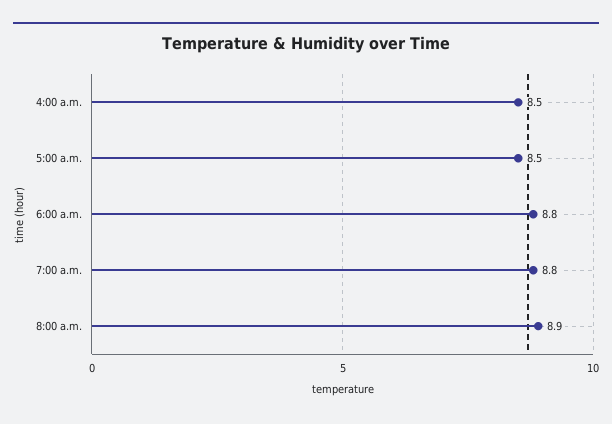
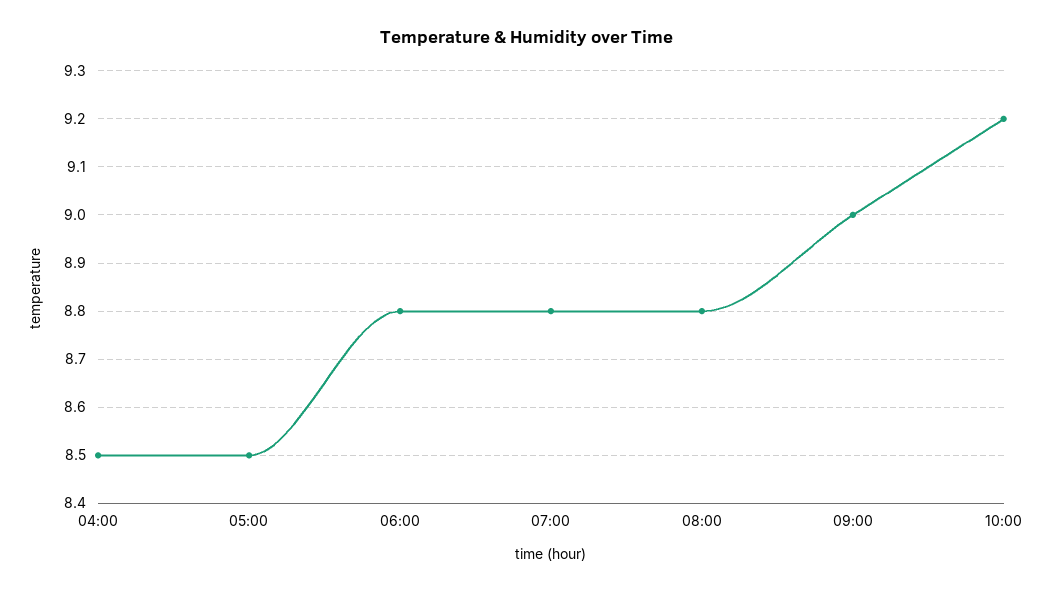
8:00 a.m.: 8.9 -> 8.8
09:00: none -> 9
10:00: none -> 9.2

